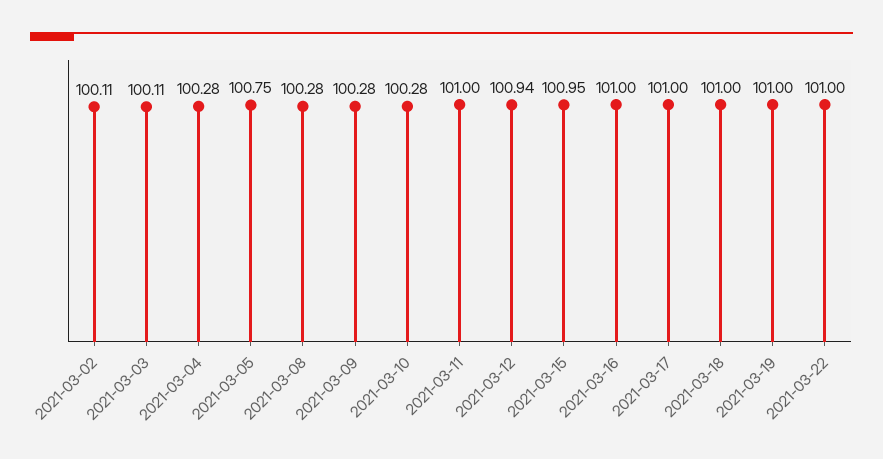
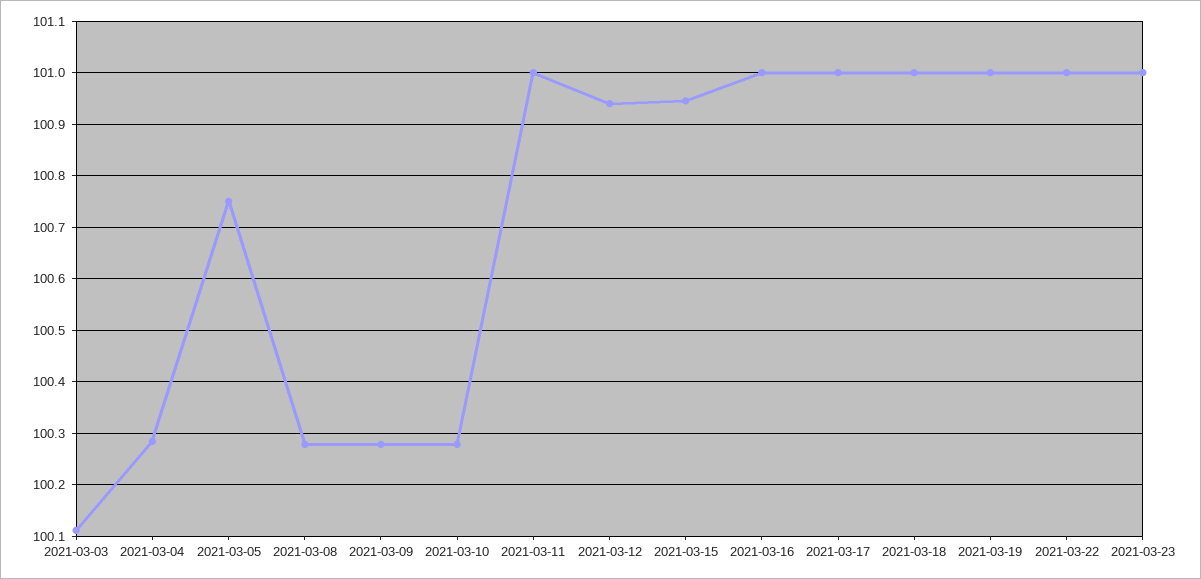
2021-03-02: 100.11 -> none
2021-03-23: none -> 101

